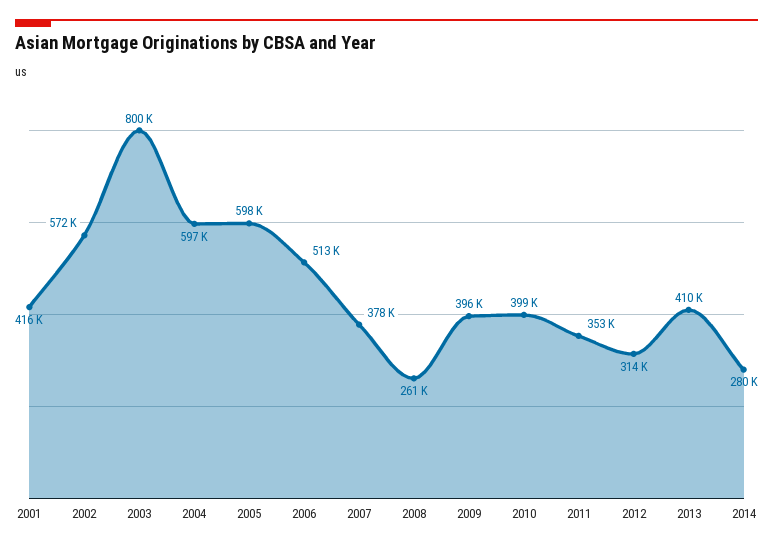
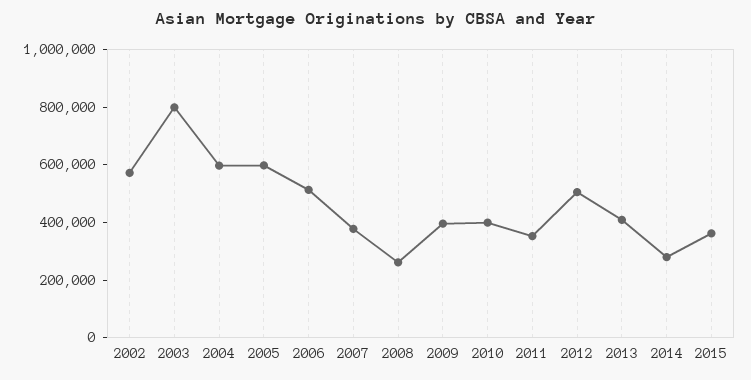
2001: 416000 -> none
2012: 314000 -> 500000
2015: none -> 350000

